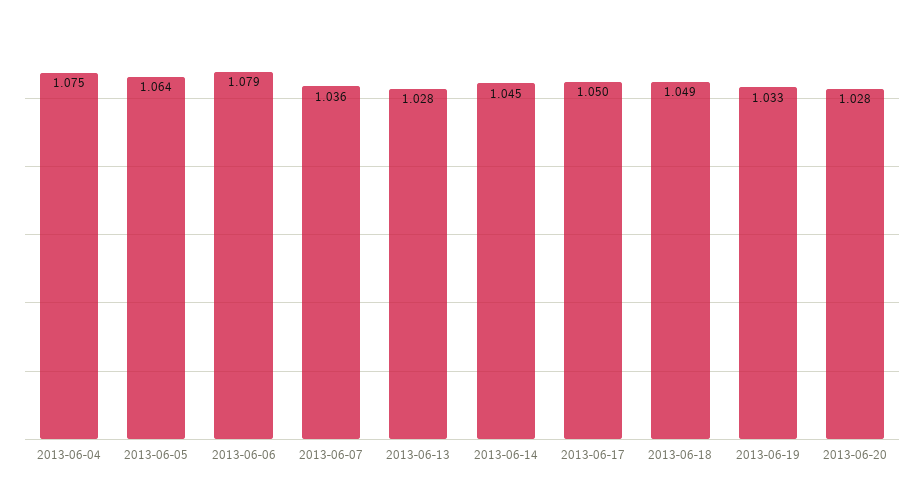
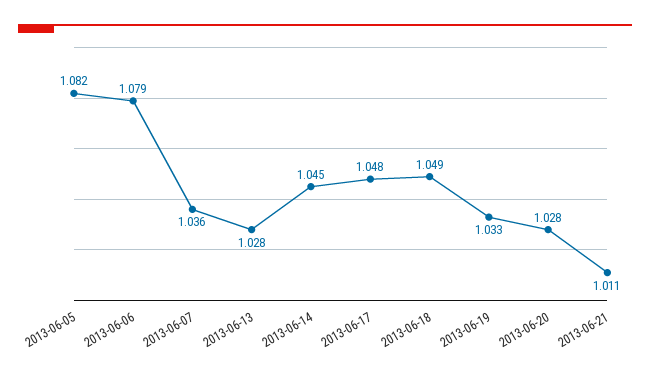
2013-06-04: 1.075 -> none
2013-06-05: 1.064 -> 1.082
2013-06-17: 1.05 -> 1.048
2013-06-21: none -> 1.011

